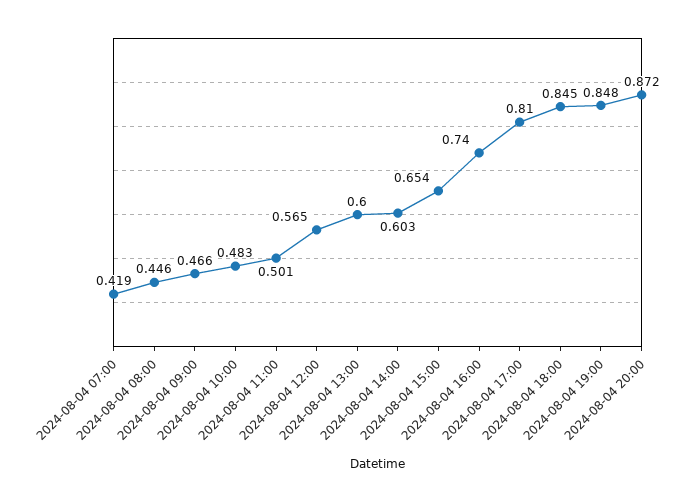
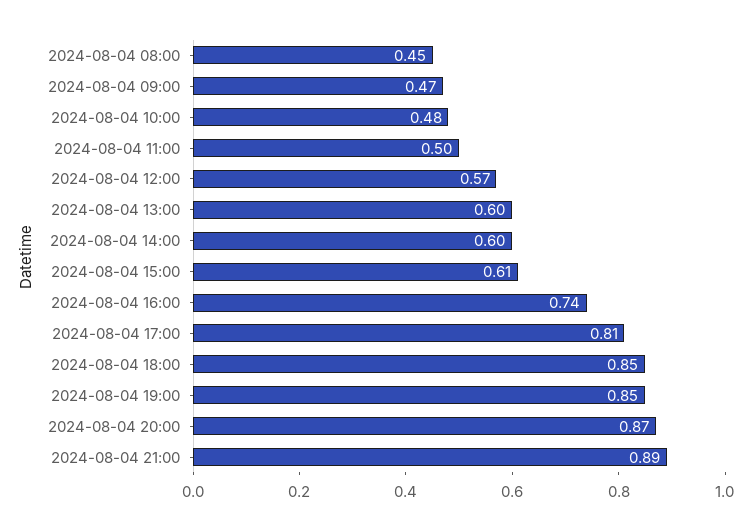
2024-08-04 07:00: 0.419 -> none
2024-08-04 15:00: 0.654 -> 0.61
2024-08-04 21:00: none -> 0.89

